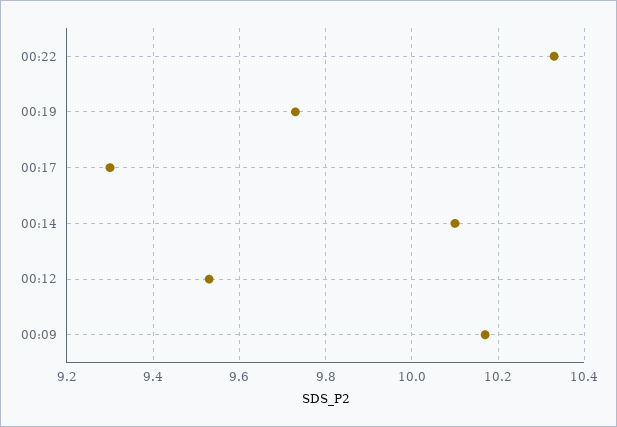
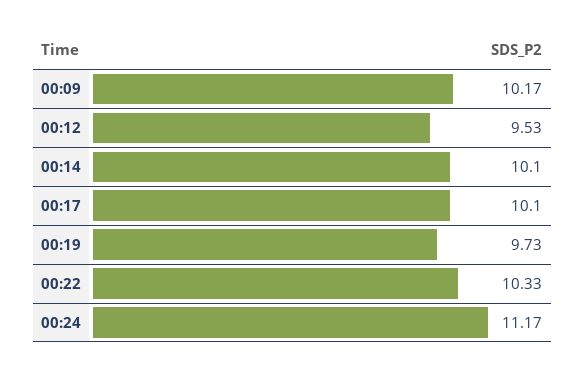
00:17: 9.3 -> 10.1
00:24: none -> 11.17

